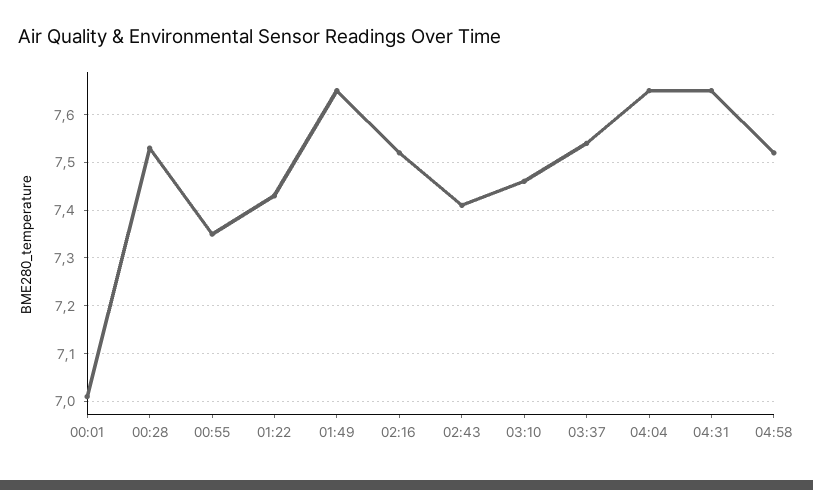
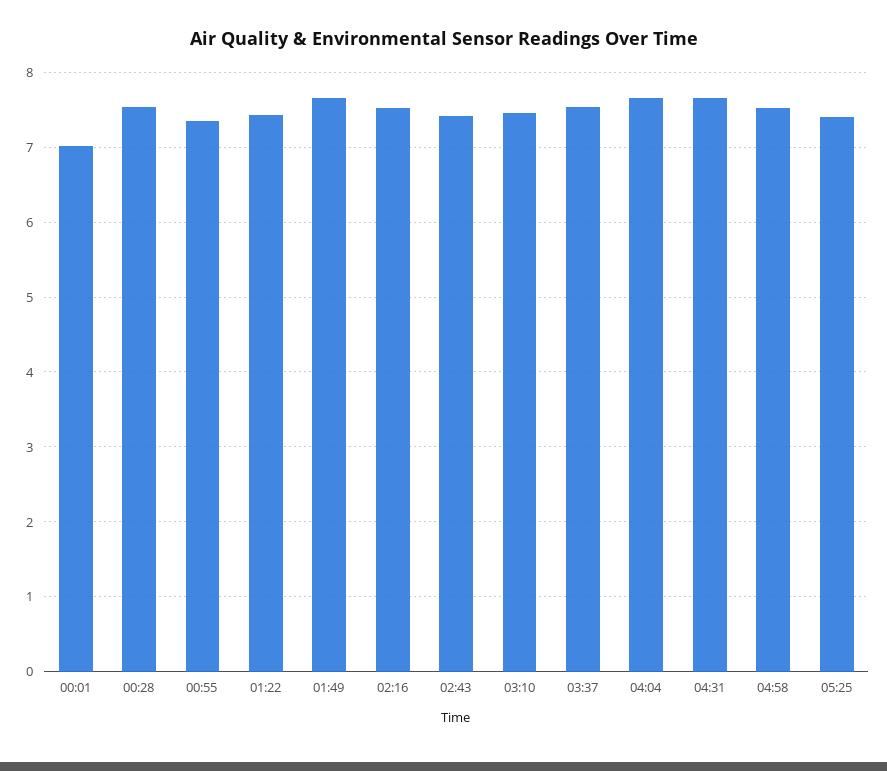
05:25: none -> 7.4

